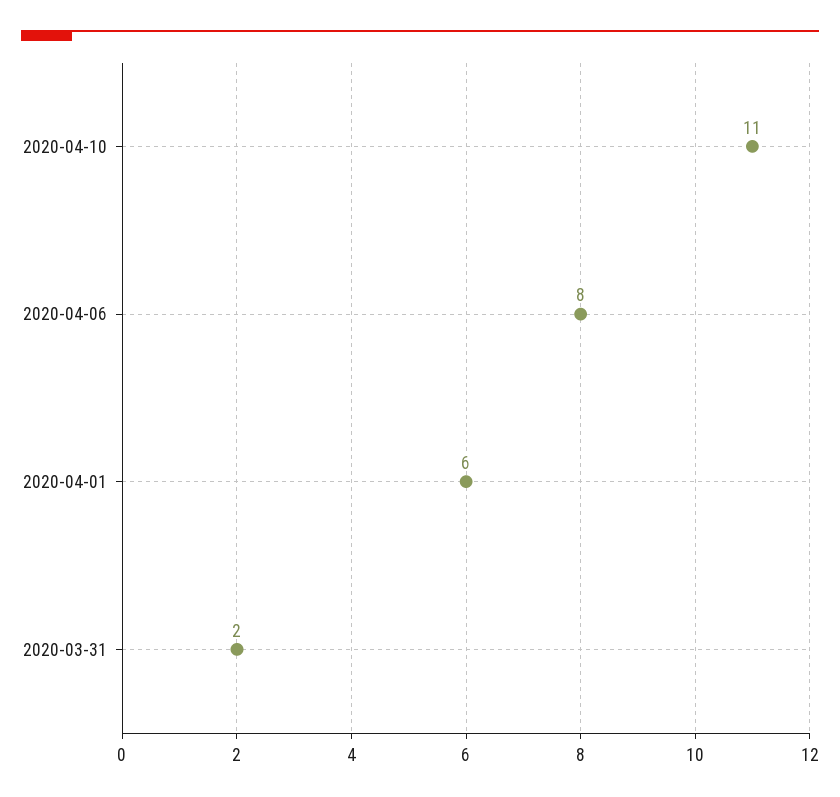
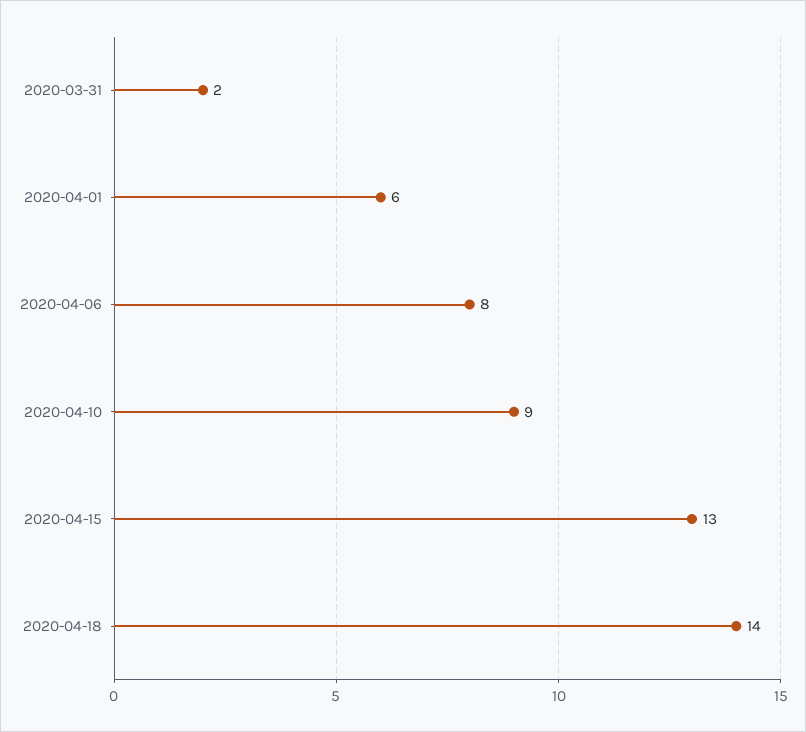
2020-04-10: 11 -> 9
2020-04-15: none -> 13
2020-04-18: none -> 14

